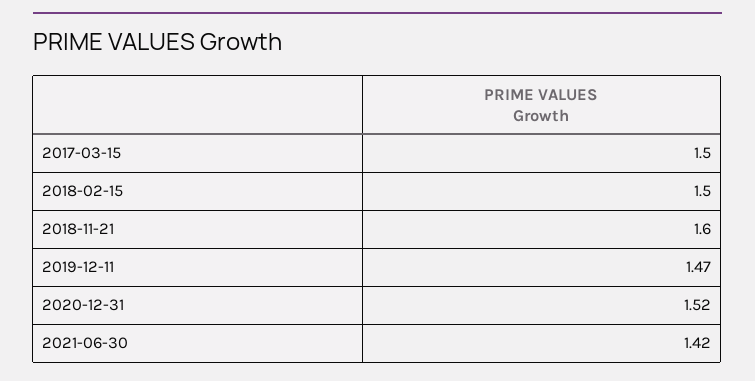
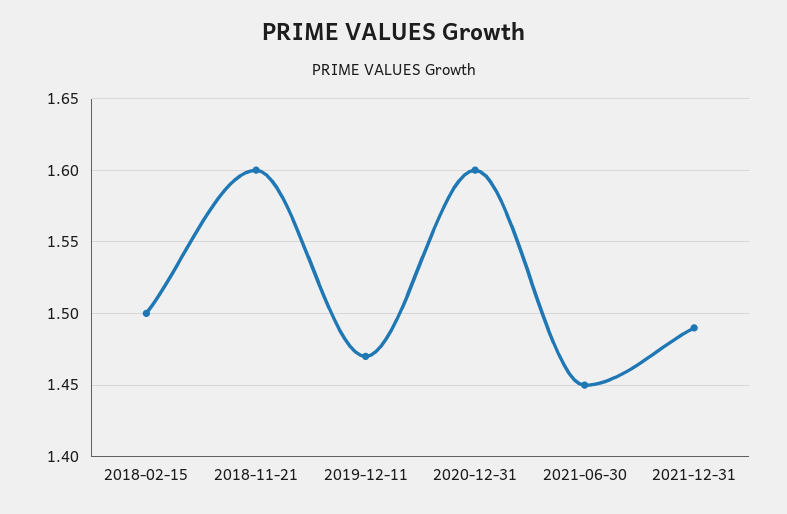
2017-03-15: 1.5 -> none
2020-12-31: 1.52 -> 1.6
2021-06-30: 1.42 -> 1.45
2021-12-31: none -> 1.49

